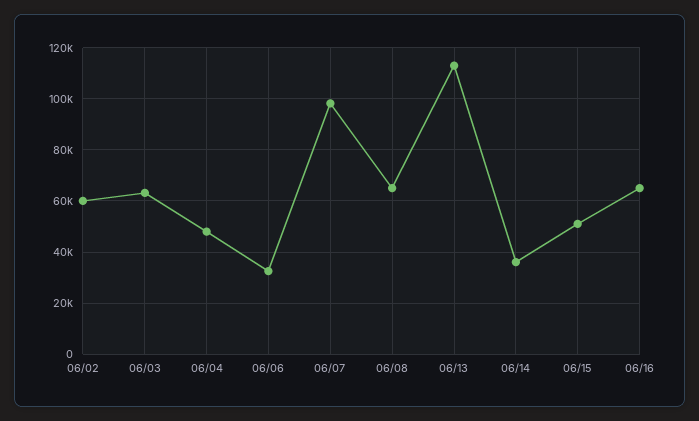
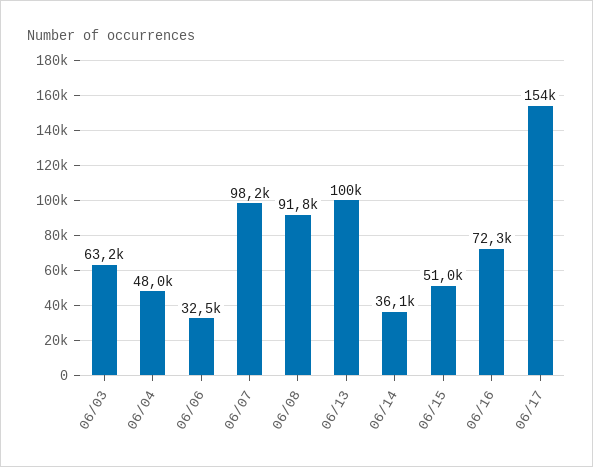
06/02: 60000 -> none
06/08: 65000 -> 91800
06/13: 112500 -> 100000
06/16: 65000 -> 72300
06/17: none -> 154000

